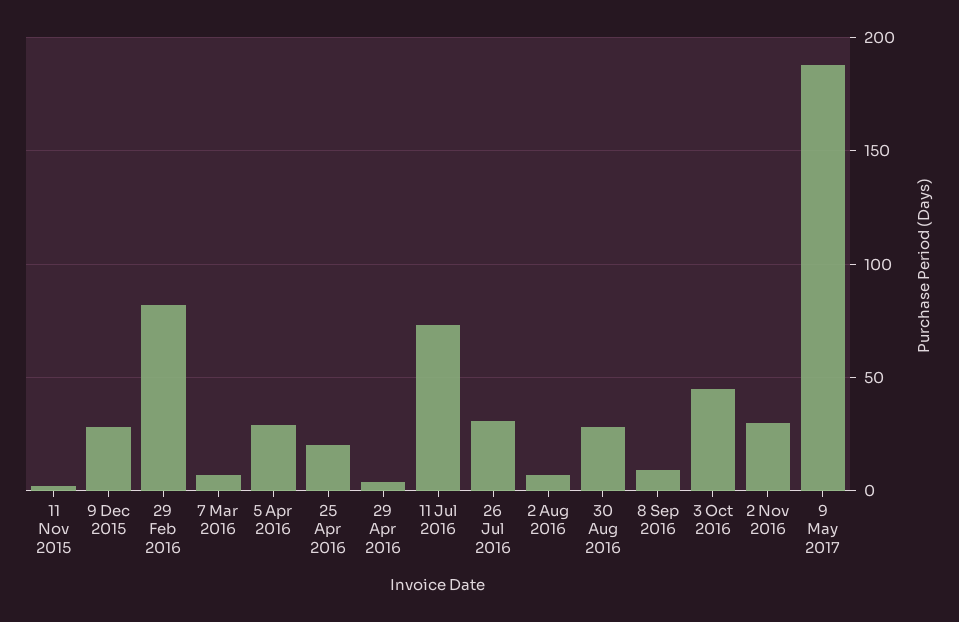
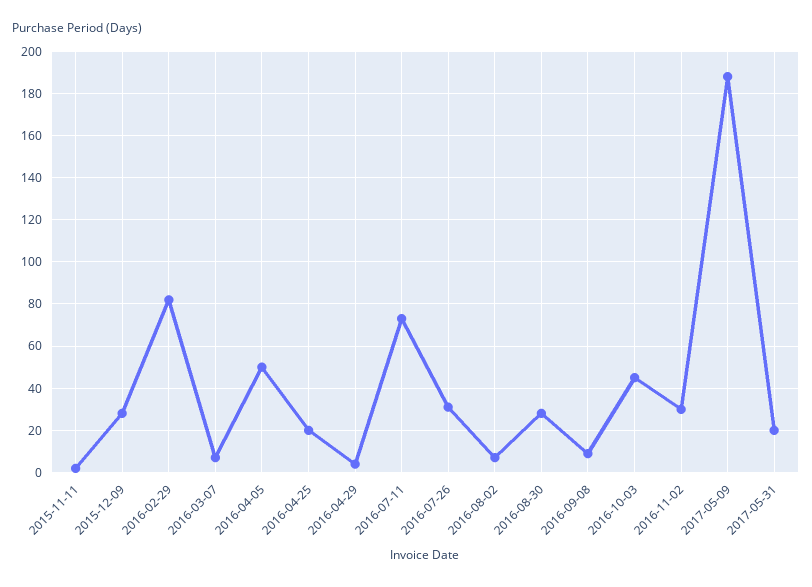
5 Apr 2016: 30 -> 50
2017-05-31: none -> 20

